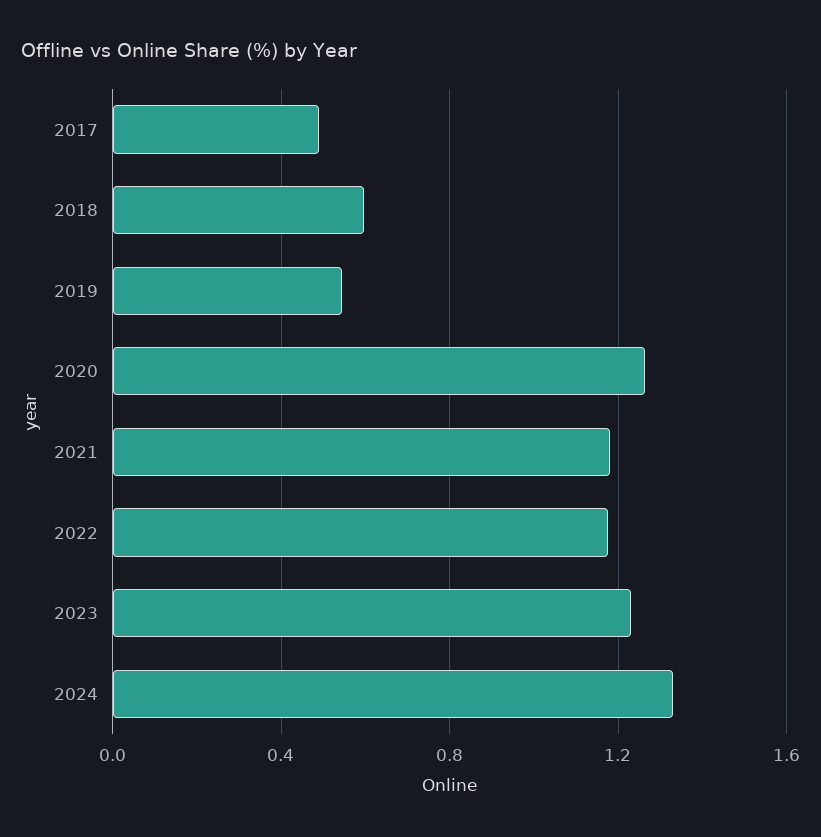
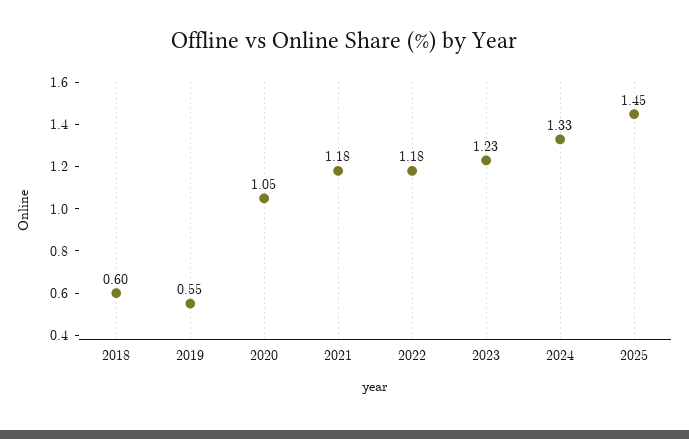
2017: 0.5 -> none
2020: 1.25 -> 1.05
2025: none -> 1.45

